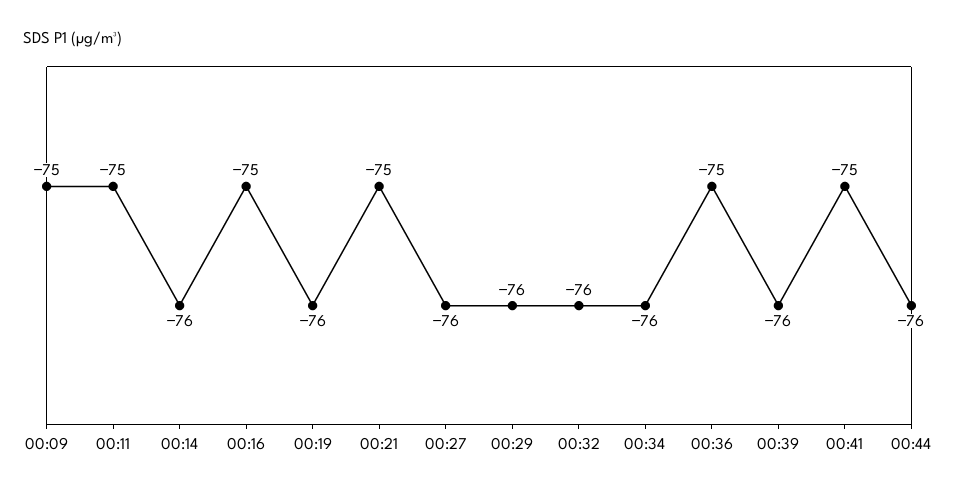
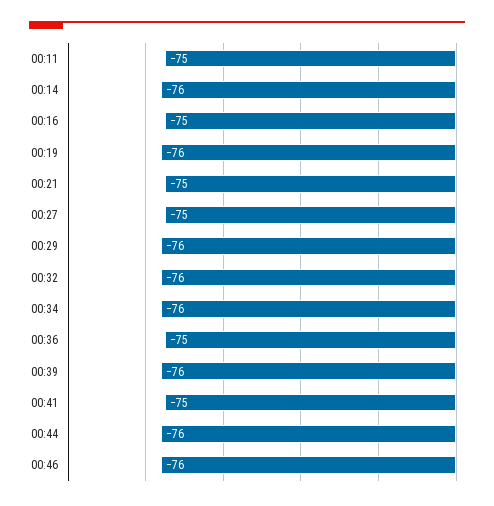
00:09: -75 -> none
00:27: -76 -> -75
00:46: none -> -76

